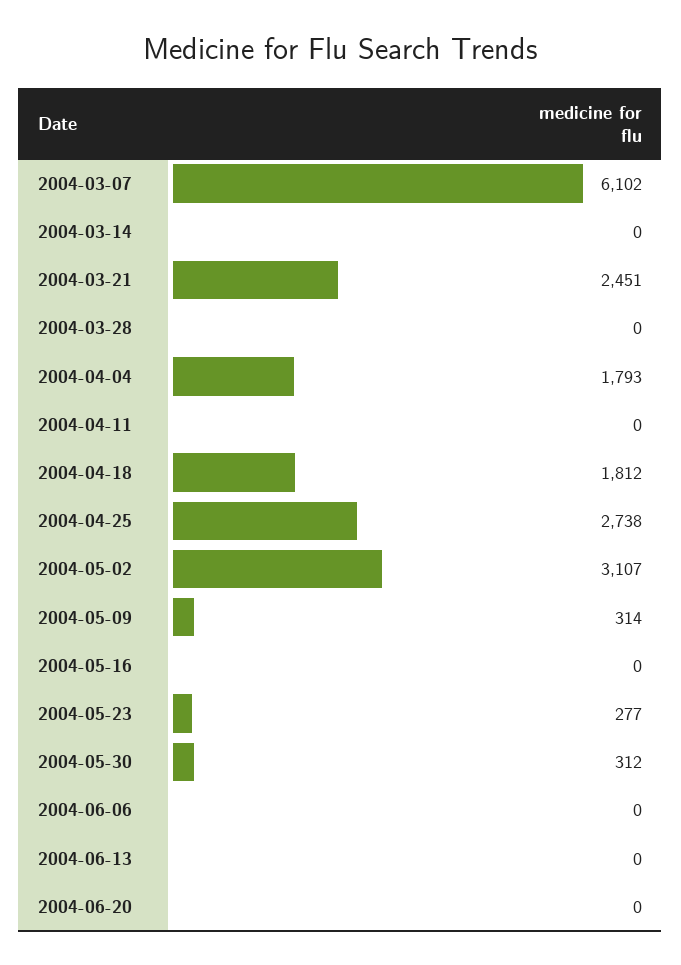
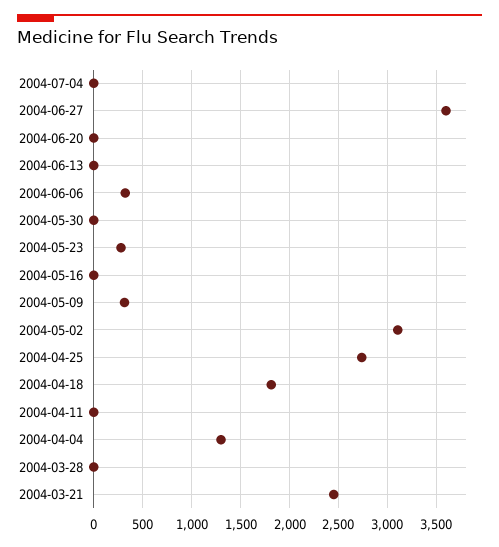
2004-03-07: 6102 -> none
2004-03-14: 0 -> none
2004-04-04: 1793 -> 1300
2004-05-30: 312 -> 0
2004-06-06: 0 -> 300
2004-07-04: none -> 0
2004-06-27: none -> 3600

